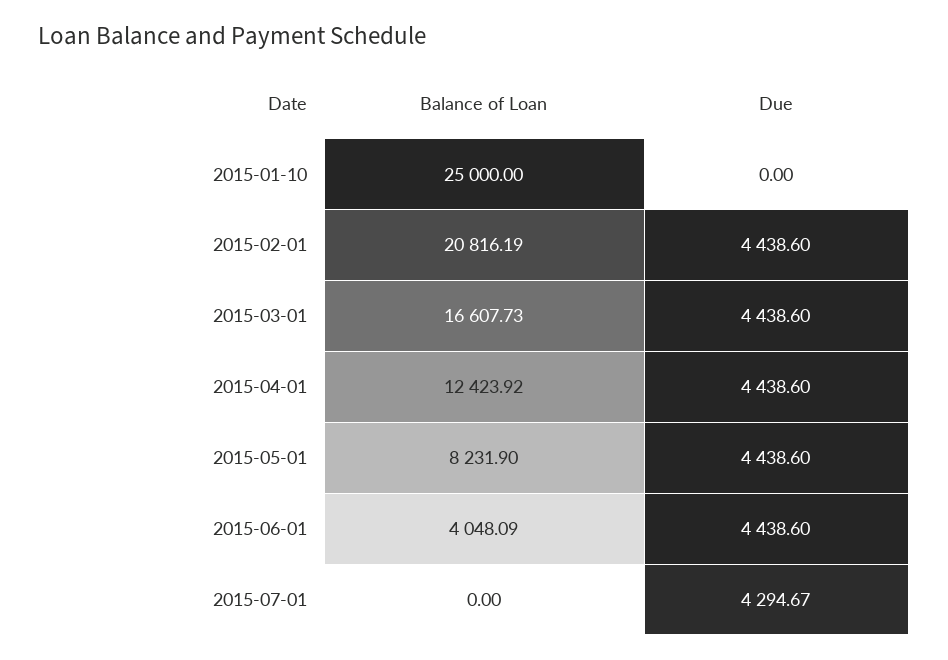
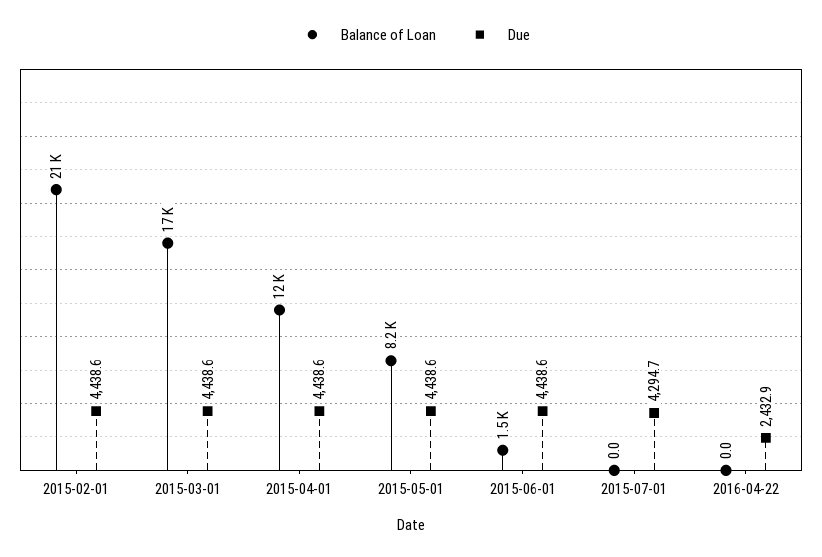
Balance of Loan, 2015-01-10: 25000 -> none
Due, 2015-01-10: 0 -> none
Balance of Loan, 2015-06-01: 4048.09 -> 1500
Balance of Loan, 2016-04-22: none -> 0
Due, 2016-04-22: none -> 2432.9

